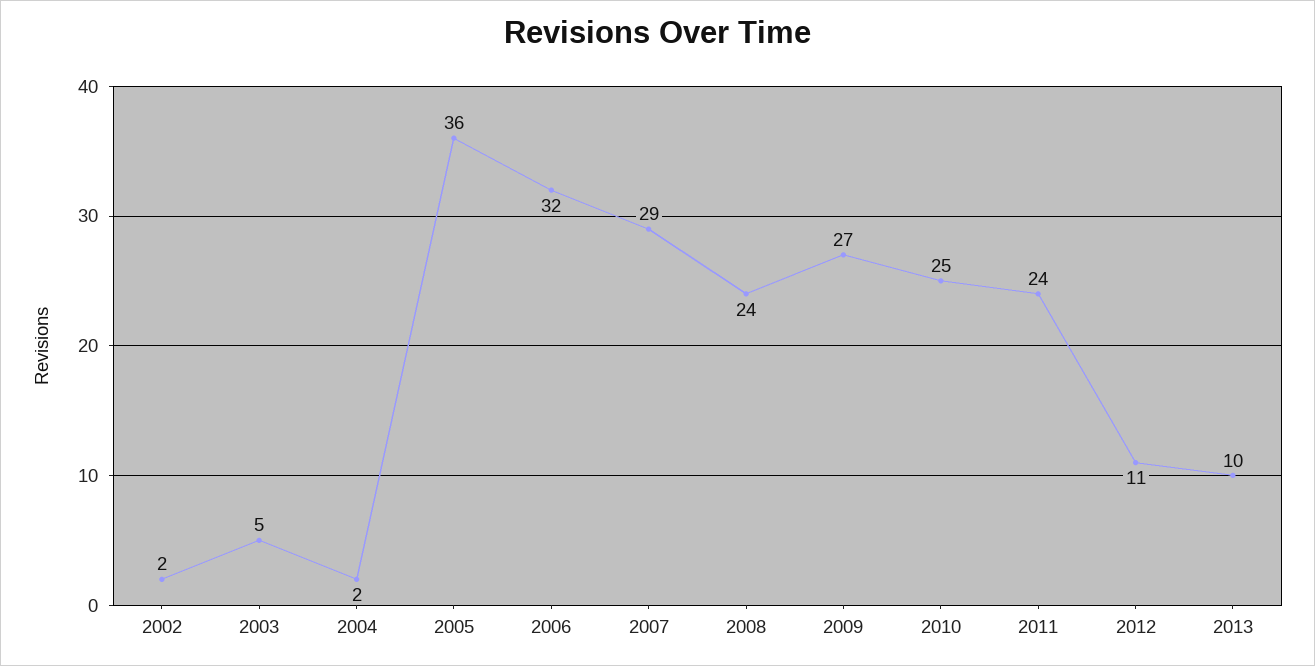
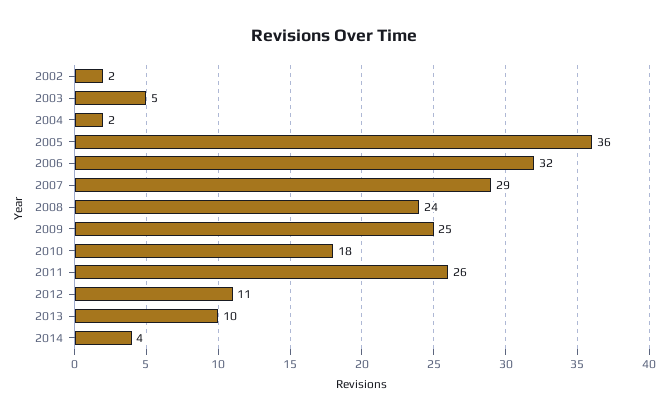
2009: 27 -> 25
2010: 25 -> 18
2011: 24 -> 26
2014: none -> 4

